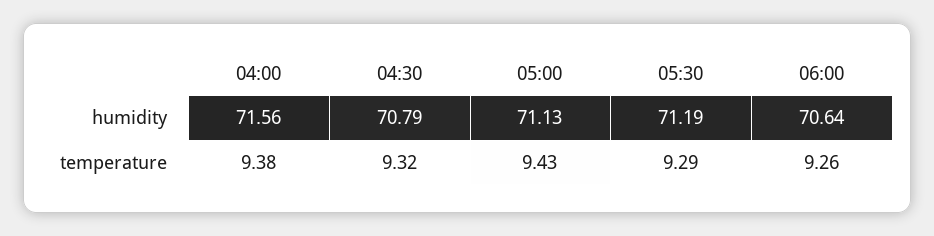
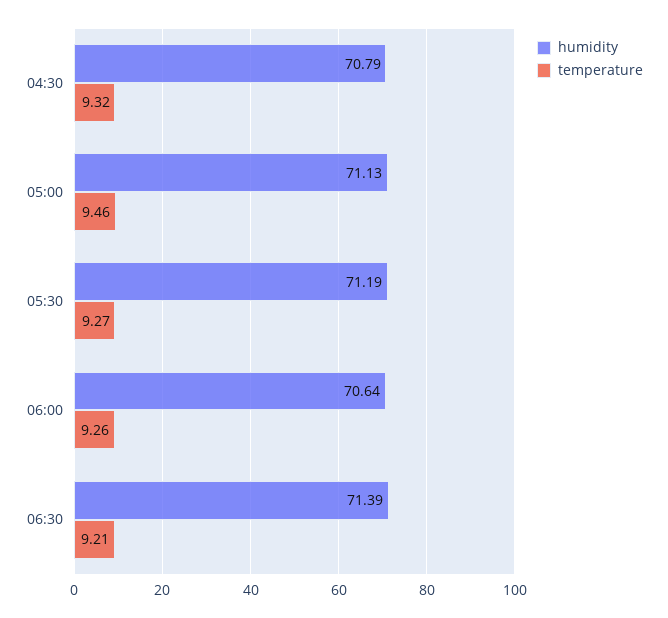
humidity, 04:00: 71.56 -> none
temperature, 04:00: 9.38 -> none
temperature, 05:00: 9.43 -> 9.46
temperature, 05:30: 9.29 -> 9.27
humidity, 06:30: none -> 71.39
temperature, 06:30: none -> 9.21

